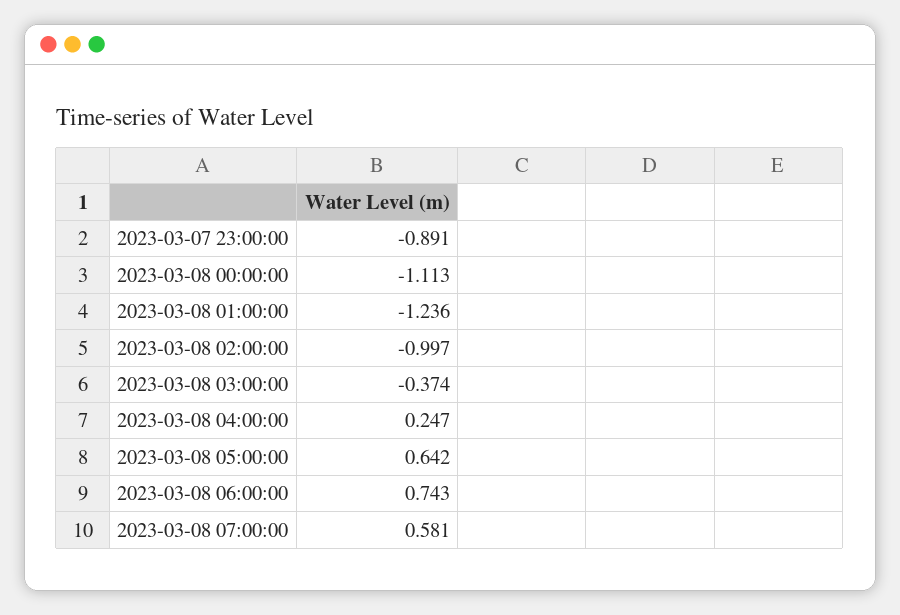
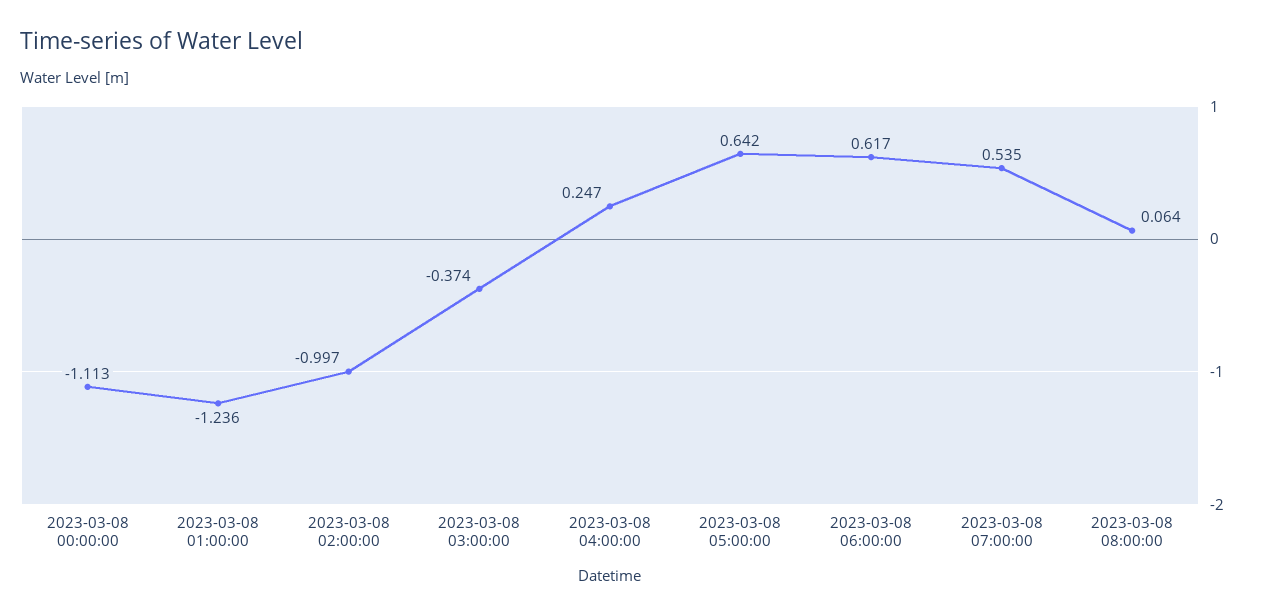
2023-03-07 23:00:00: -0.891 -> none
2023-03-08 06:00:00: 0.743 -> 0.617
2023-03-08 07:00:00: 0.581 -> 0.535
2023-03-08 08:00:00: none -> 0.064

